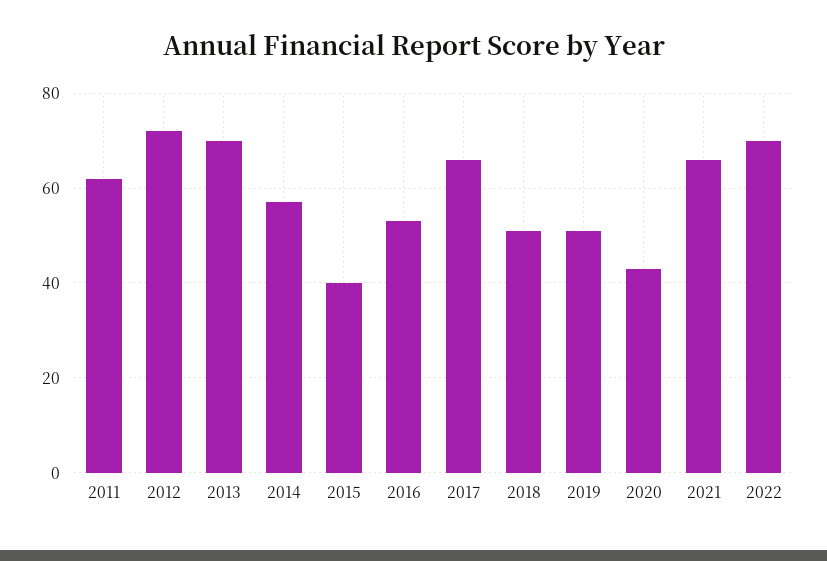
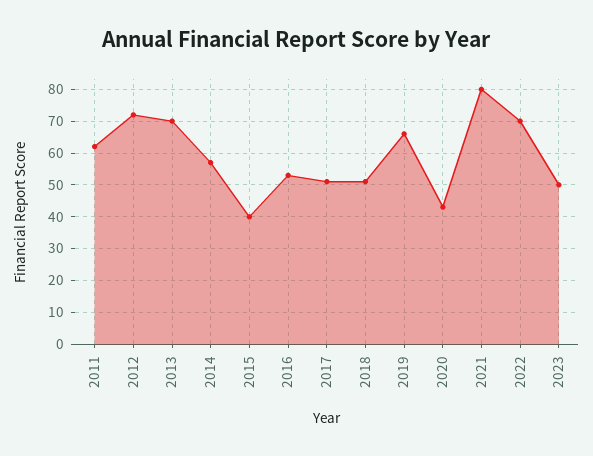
2017: 65 -> 50
2019: 50 -> 65
2021: 65 -> 80
2023: none -> 50

